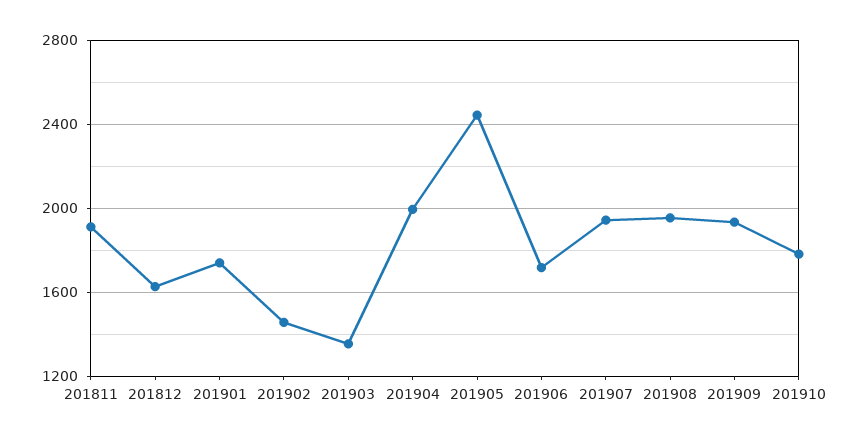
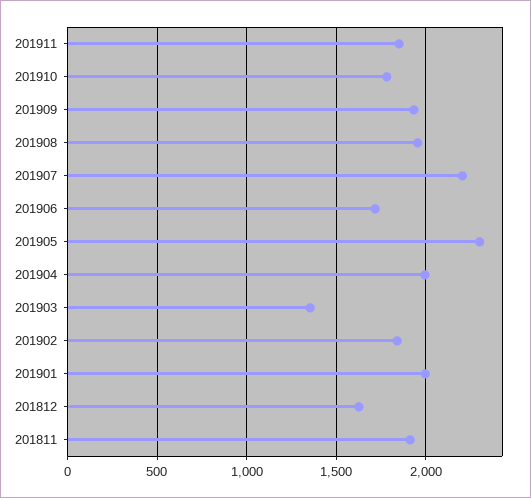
201901: 1750 -> 2000
201902: 1450 -> 1850
201905: 2450 -> 2300
201907: 1950 -> 2200
201911: none -> 1850

